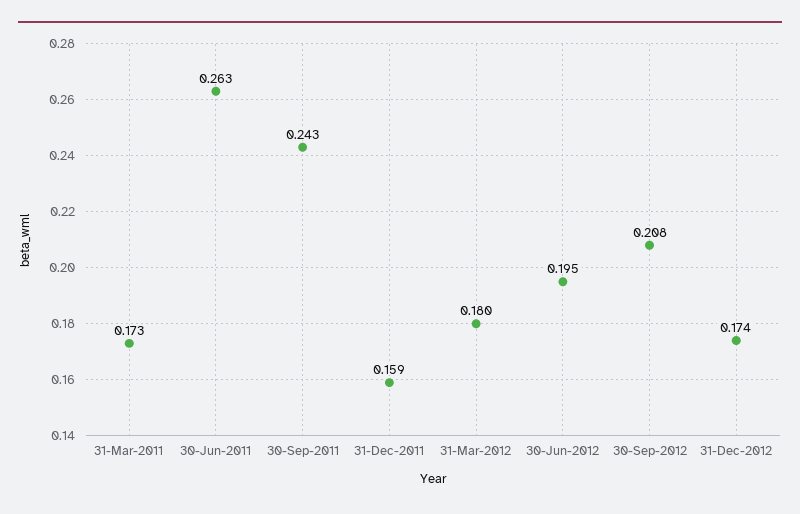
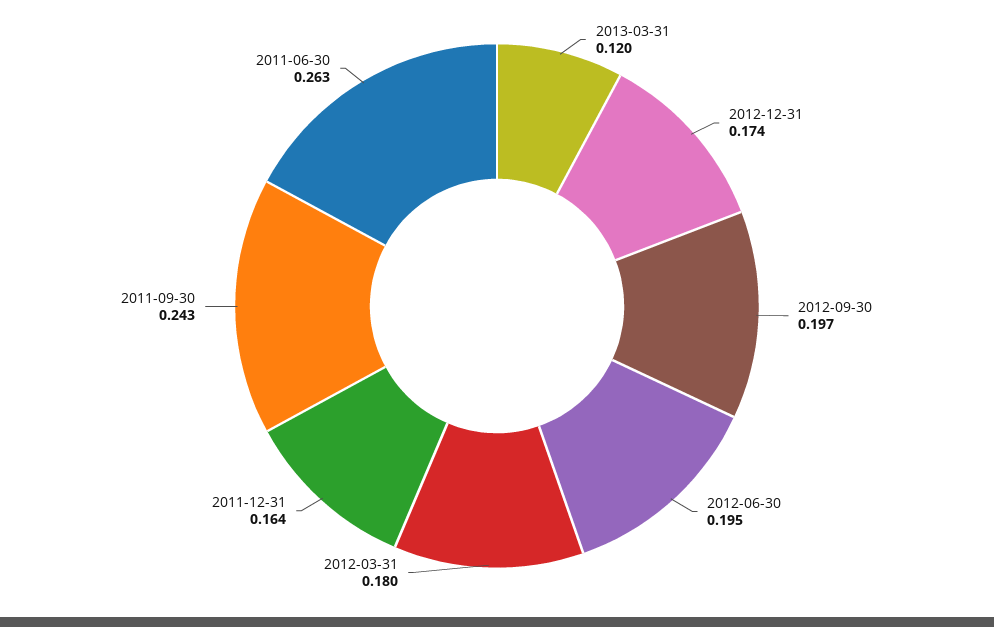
31-Mar-2011: 0.173 -> none
31-Dec-2011: 0.159 -> 0.164
30-Sep-2012: 0.208 -> 0.197
2013-03-31: none -> 0.12

